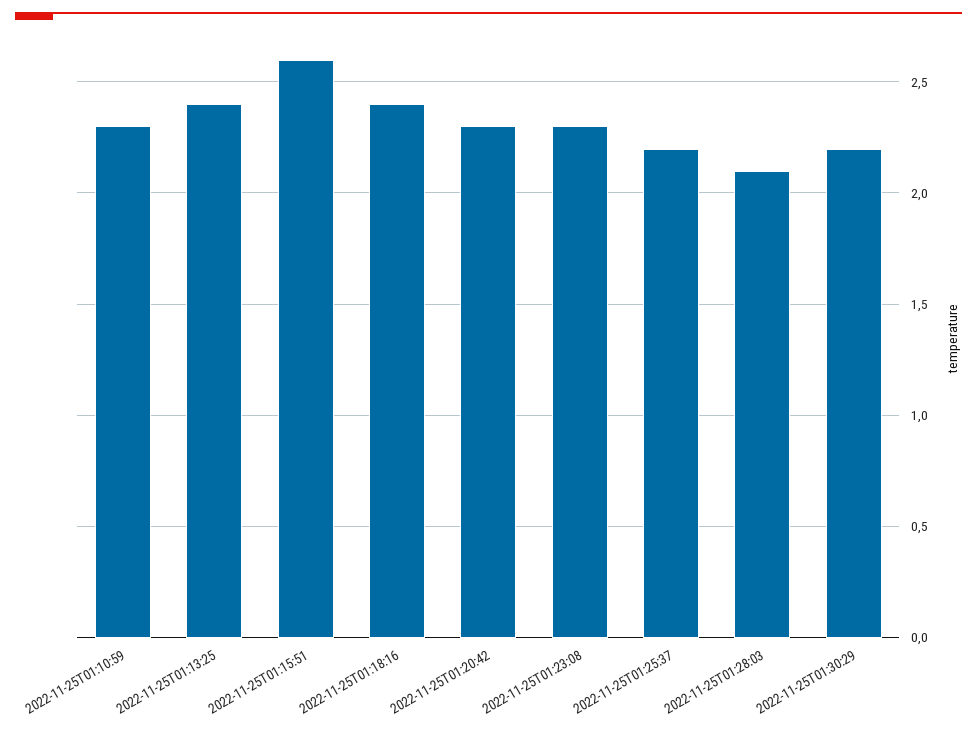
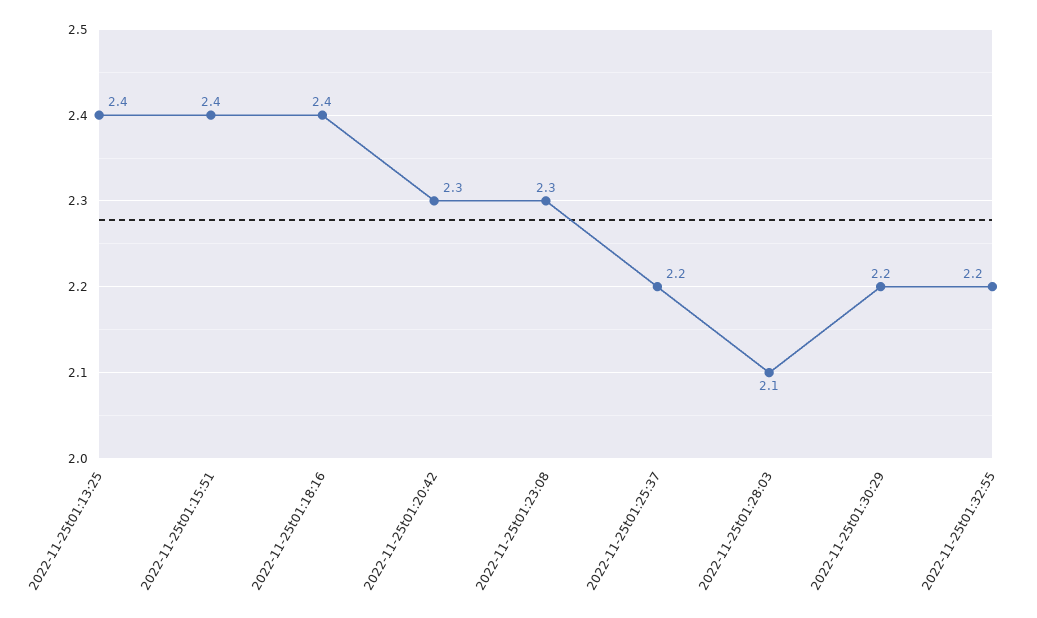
2022-11-25T01:10:59: 2.3 -> none
2022-11-25T01:15:51: 2.6 -> 2.4
2022-11-25t01:32:55: none -> 2.2

